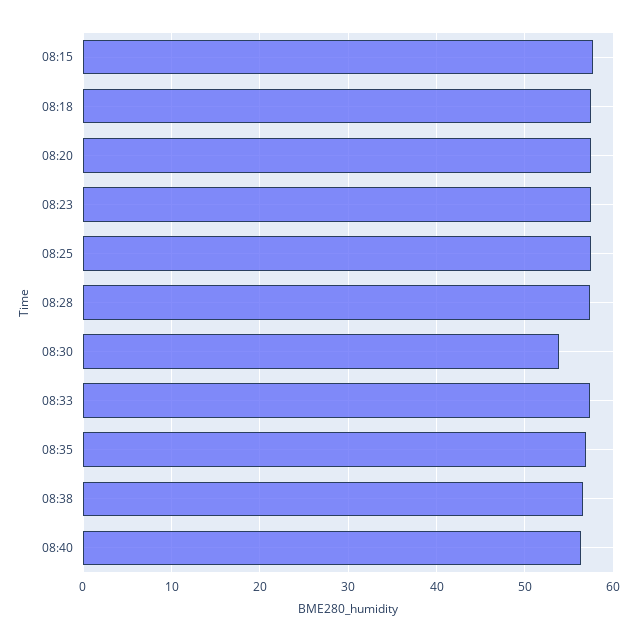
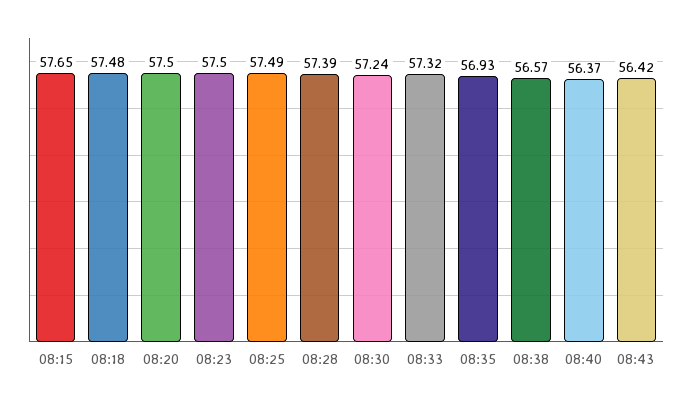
08:30: 54 -> 57.24
08:43: none -> 56.42

